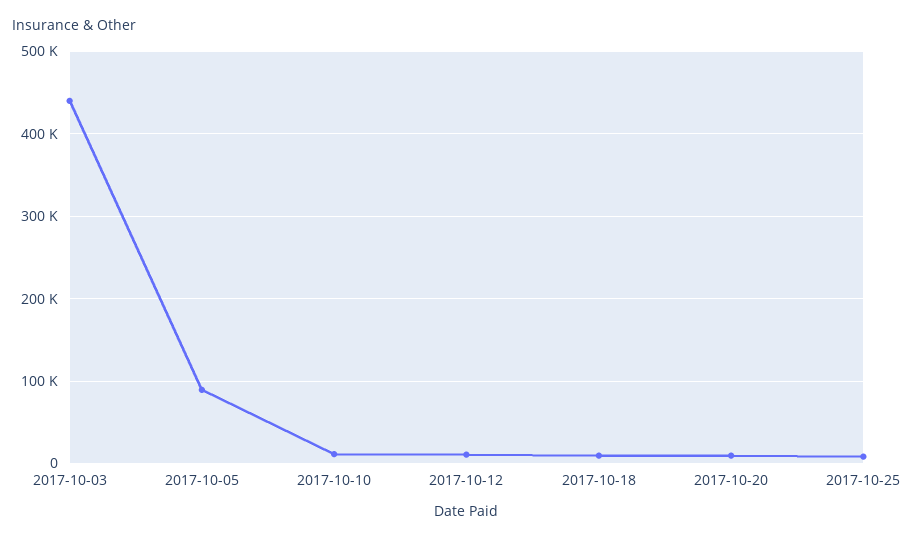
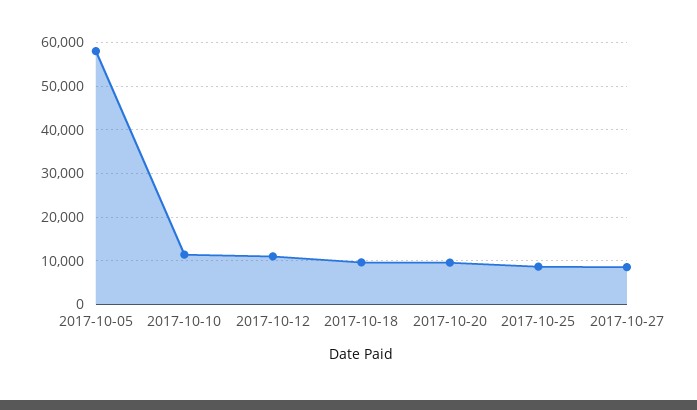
2017-10-03: 440000 -> none
2017-10-05: 90000 -> 58000
2017-10-27: none -> 8000

